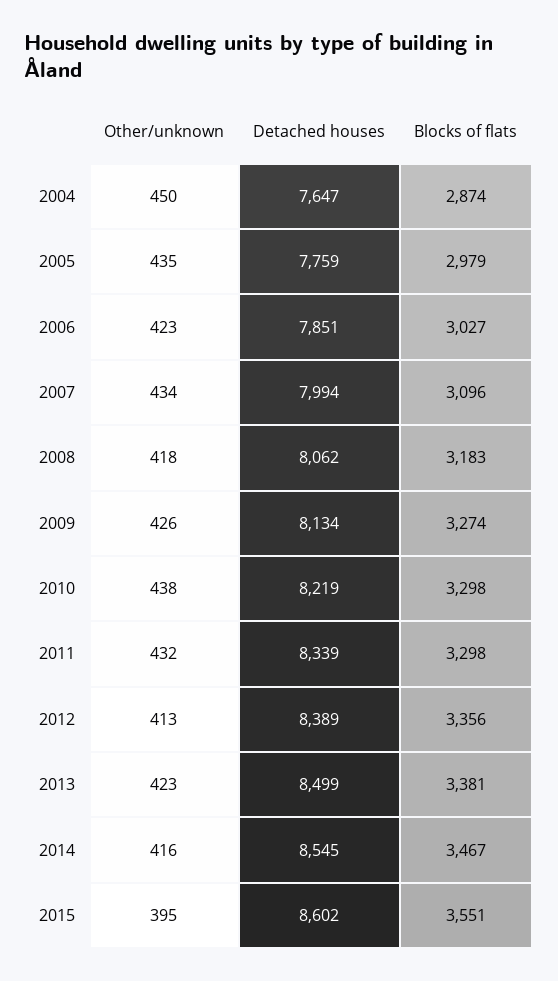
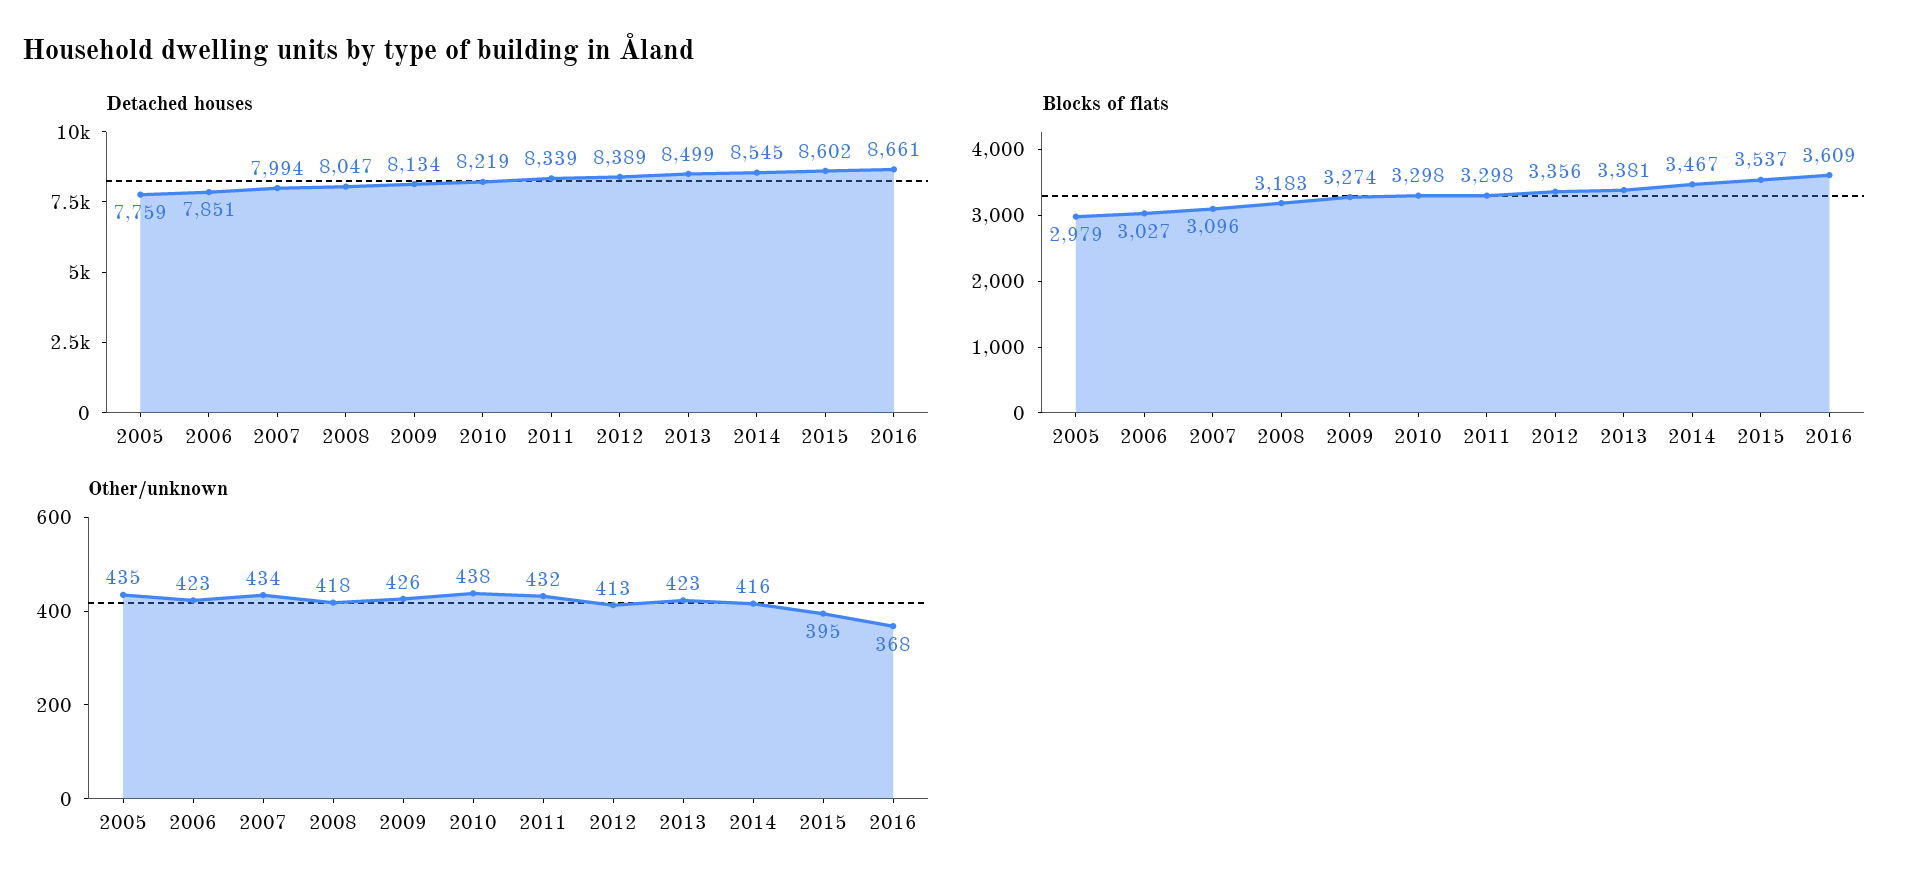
Other/unknown, 2004: 450 -> none
Detached houses, 2004: 7647 -> none
Blocks of flats, 2004: 2874 -> none
Detached houses, 2008: 8062 -> 8047
Blocks of flats, 2015: 3551 -> 3537
Detached houses, 2016: none -> 8661
Blocks of flats, 2016: none -> 3609
Other/unknown, 2016: none -> 368

